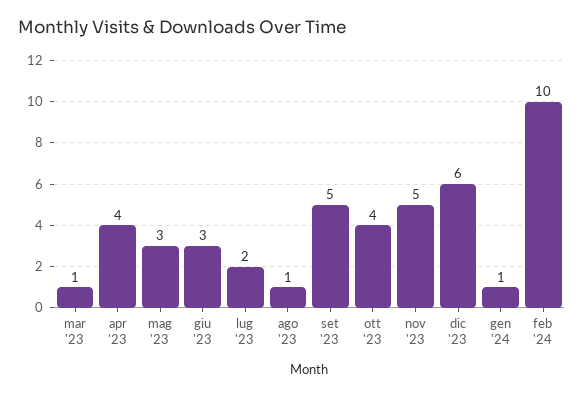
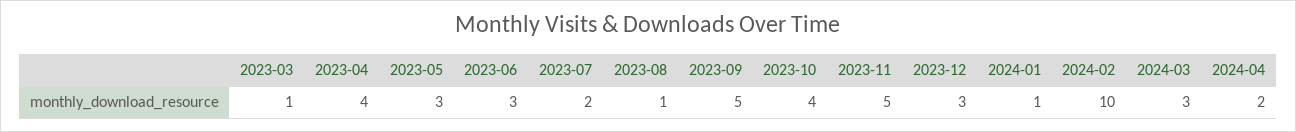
dic '23: 6 -> 3
2024-03: none -> 3
2024-04: none -> 2

